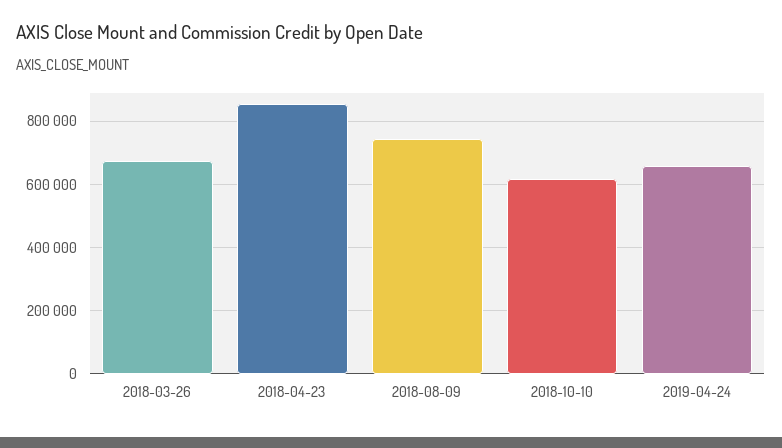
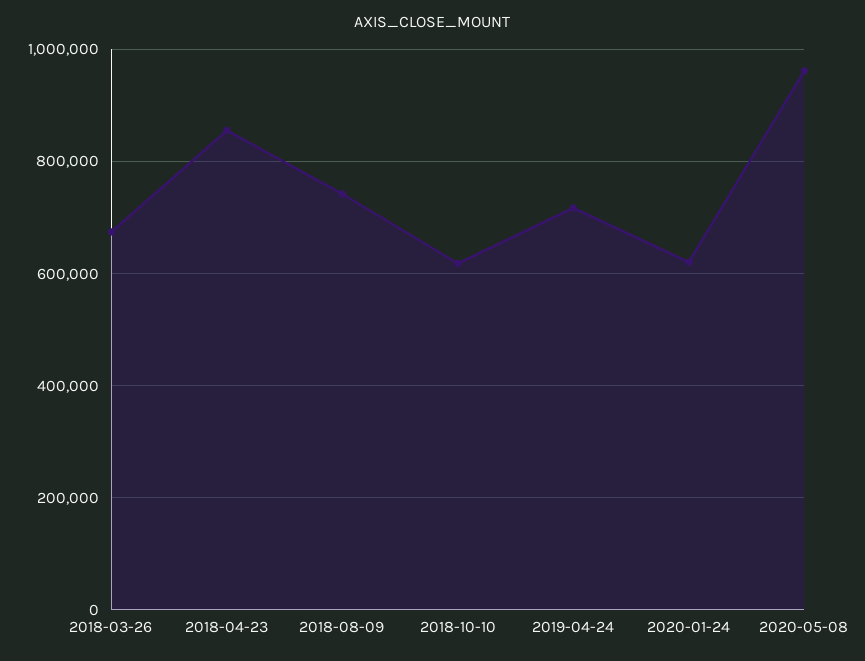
2019-04-24: 660000 -> 720000
2020-01-24: none -> 620000
2020-05-08: none -> 960000

